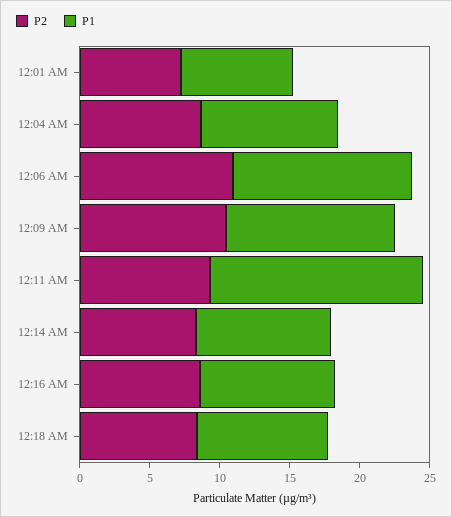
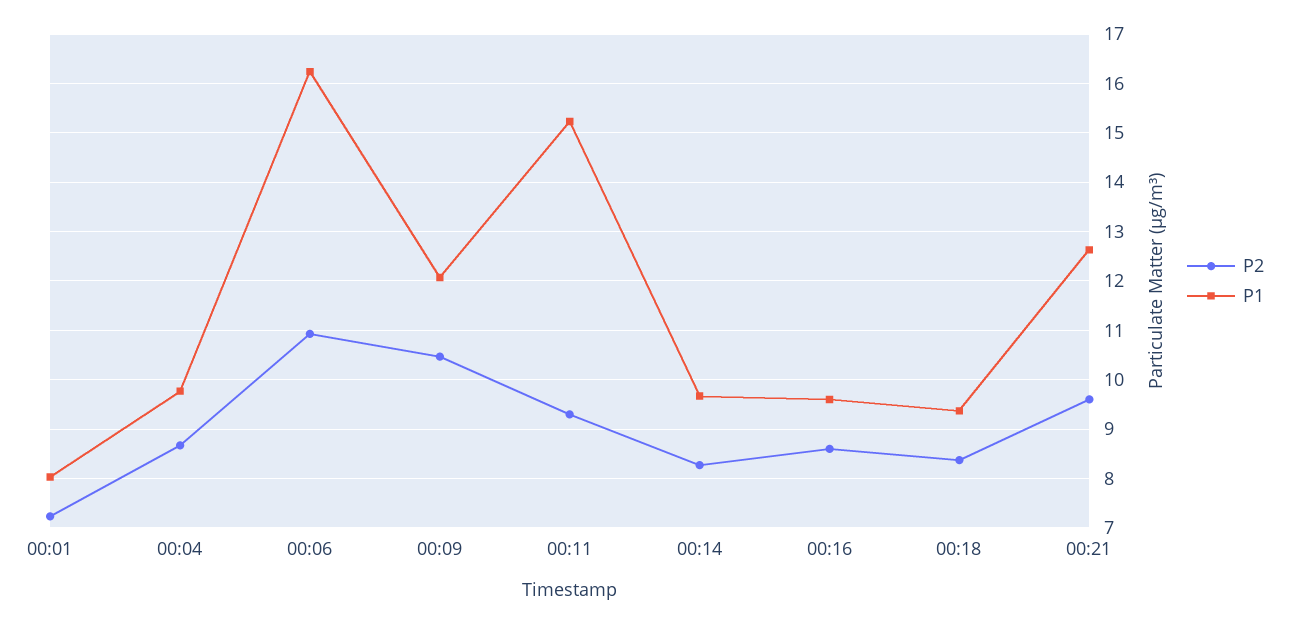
P1, 12:06 AM: 13 -> 16.2
P2, 00:21: none -> 9.6
P1, 00:21: none -> 12.6

